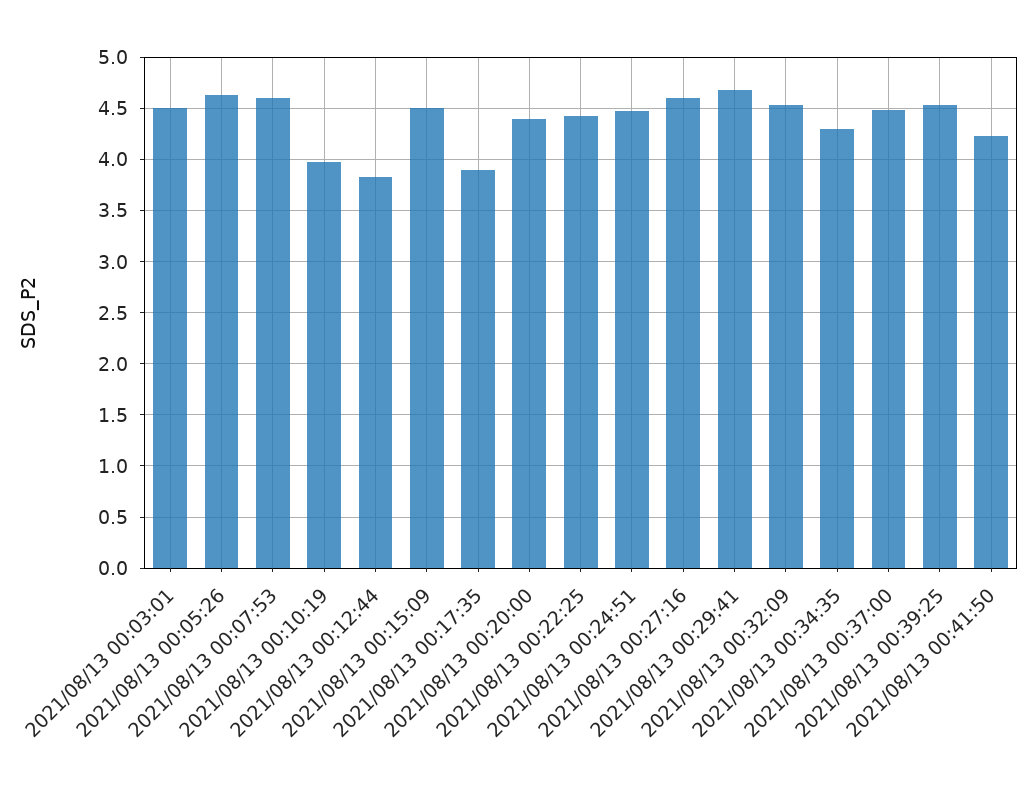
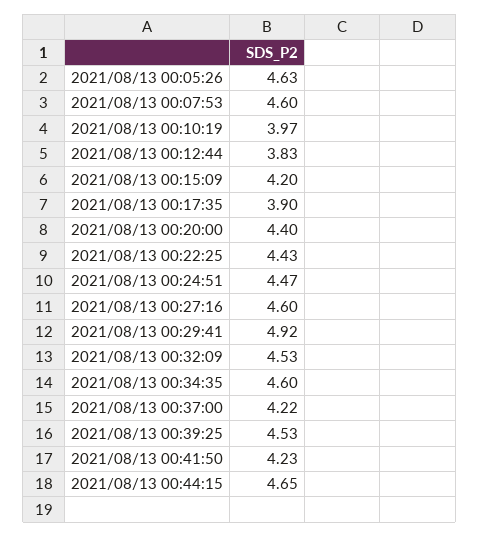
2021/08/13 00:03:01: 4.5 -> none
2021/08/13 00:15:09: 4.5 -> 4.2
2021/08/13 00:29:41: 4.7 -> 4.92
2021/08/13 00:34:35: 4.3 -> 4.6
2021/08/13 00:37:00: 4.5 -> 4.22
2021/08/13 00:44:15: none -> 4.65

